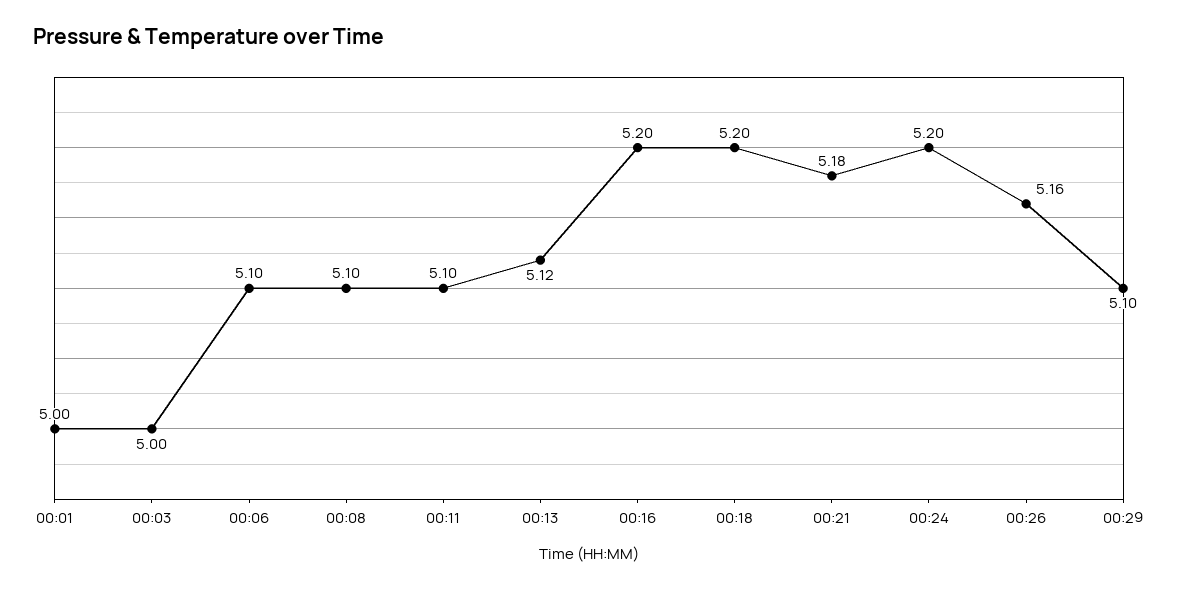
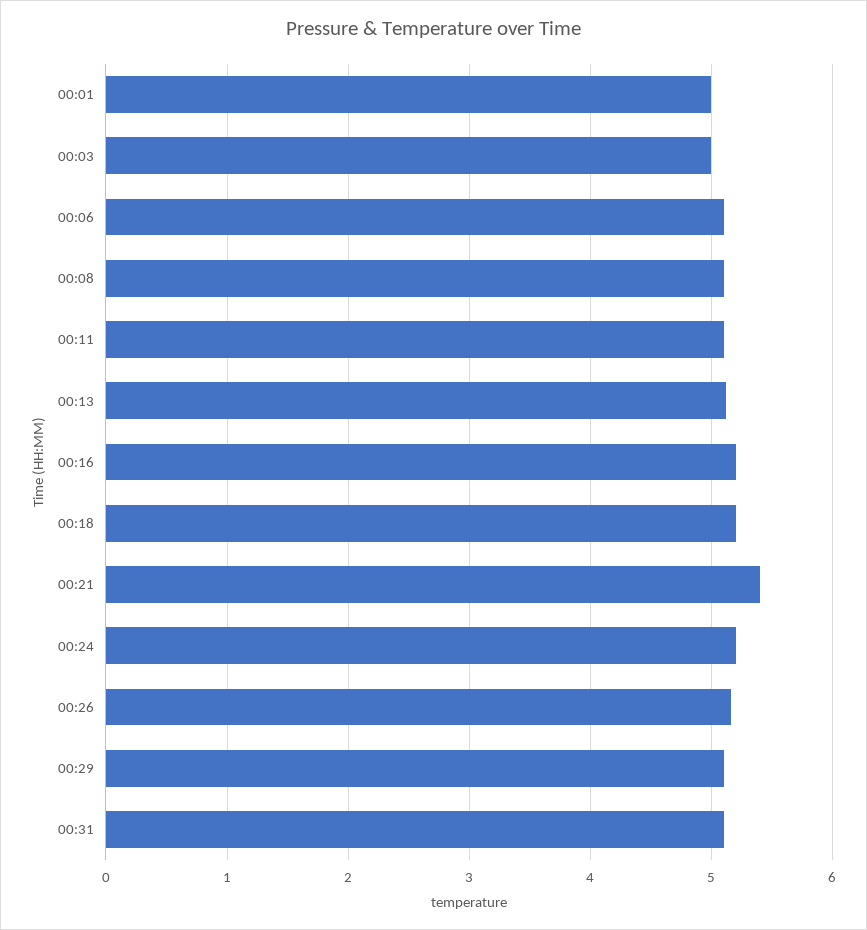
00:21: 5.18 -> 5.4
00:31: none -> 5.1

